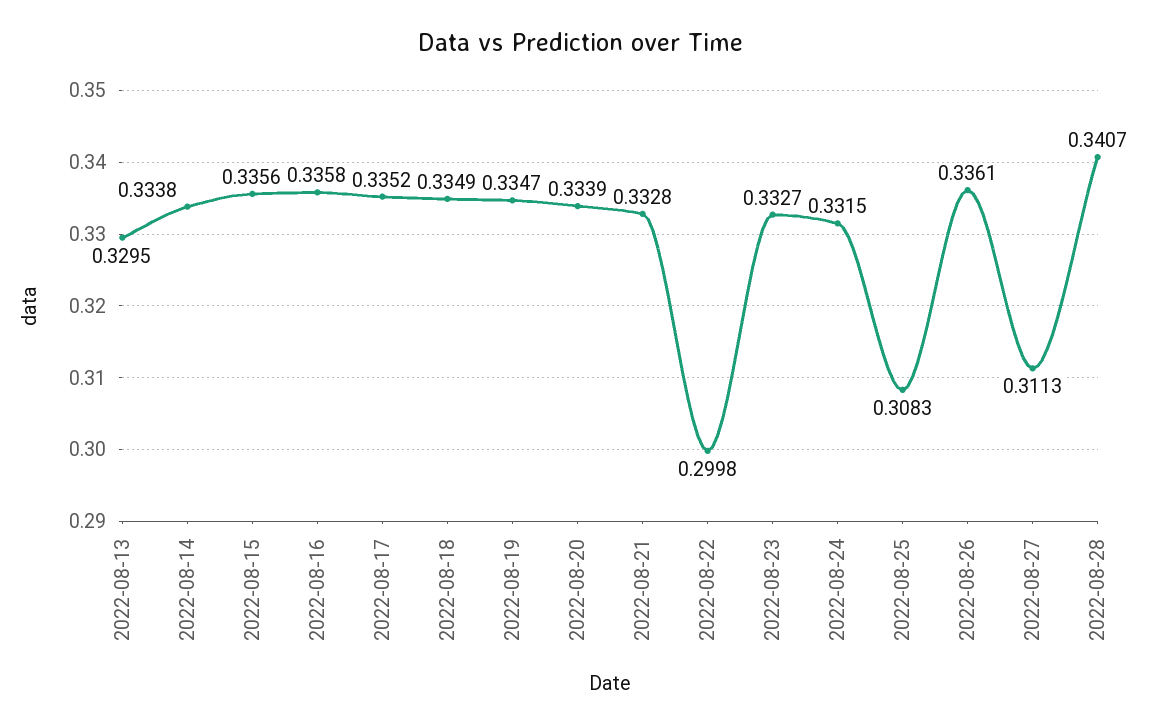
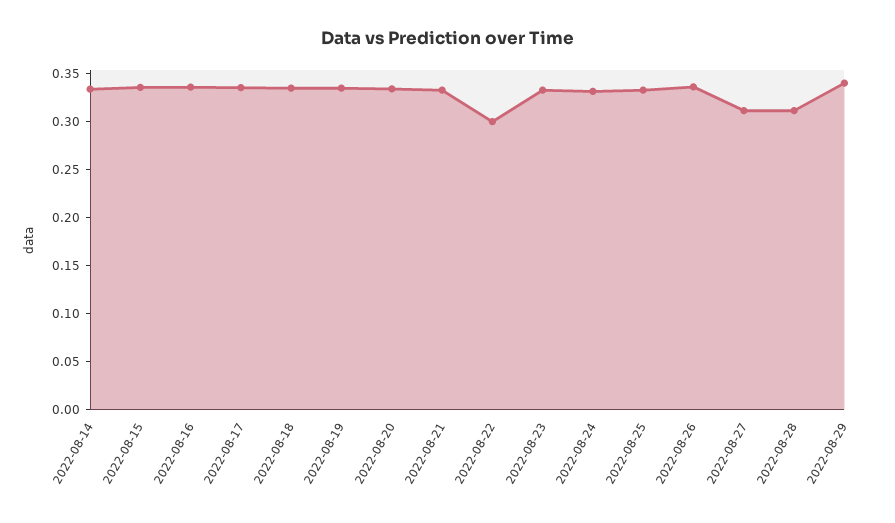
2022-08-13: 0.3295 -> none
2022-08-25: 0.3083 -> 0.33
2022-08-28: 0.3407 -> 0.31
2022-08-29: none -> 0.34

